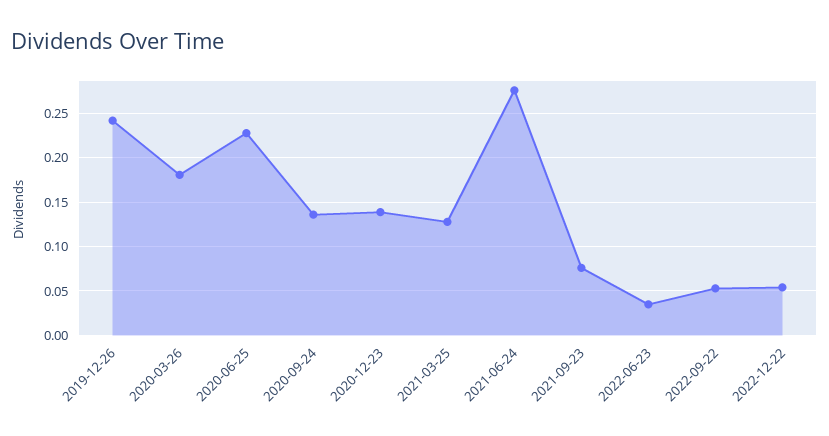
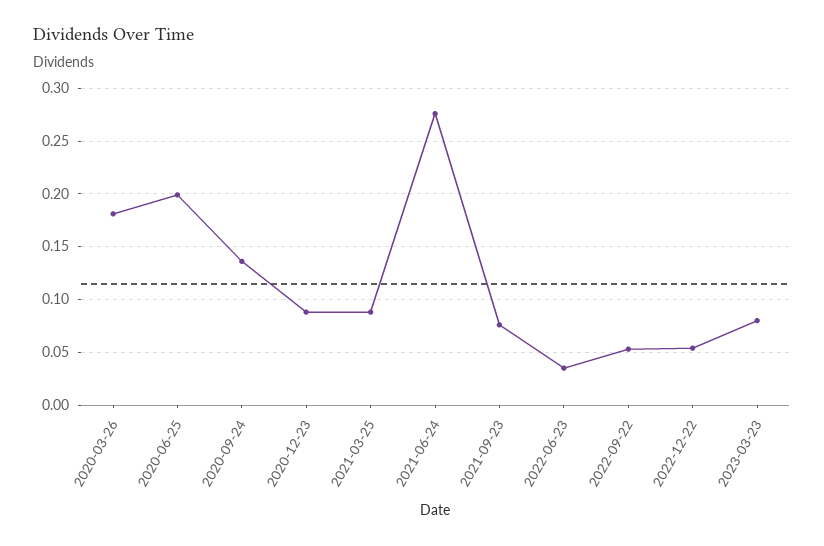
2019-12-26: 0.24 -> none
2020-06-25: 0.23 -> 0.2
2020-12-23: 0.14 -> 0.09
2021-03-25: 0.13 -> 0.09
2023-03-23: none -> 0.08

